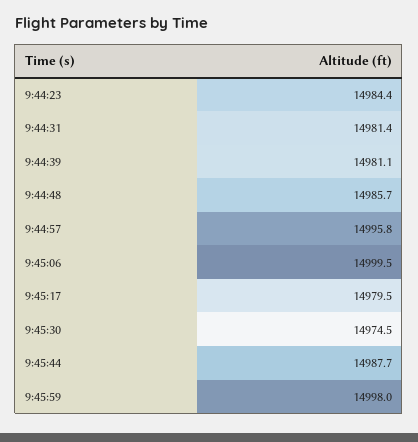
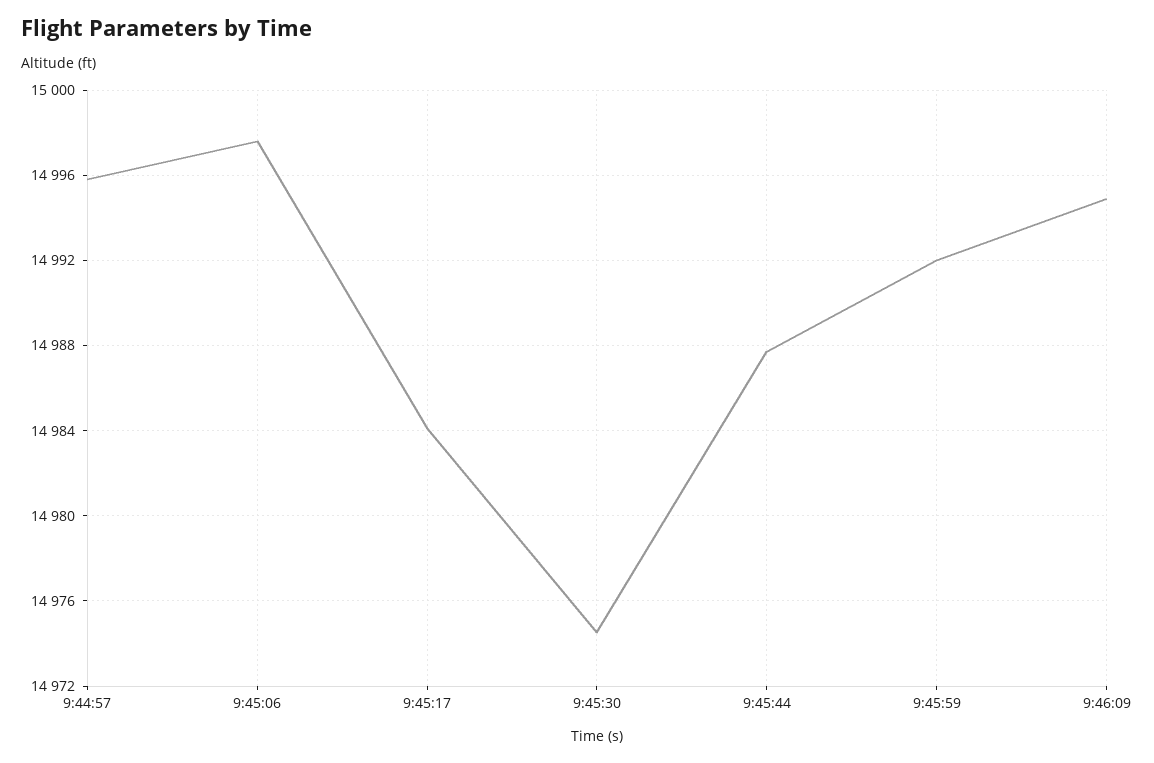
9:44:23: 14984.4 -> none
9:44:31: 14981.4 -> none
9:44:39: 14981.1 -> none
9:44:48: 14985.7 -> none
9:45:06: 14999.5 -> 14997.5
9:45:17: 14979.5 -> 14984
9:45:59: 14998 -> 14992
9:46:09: none -> 14995

